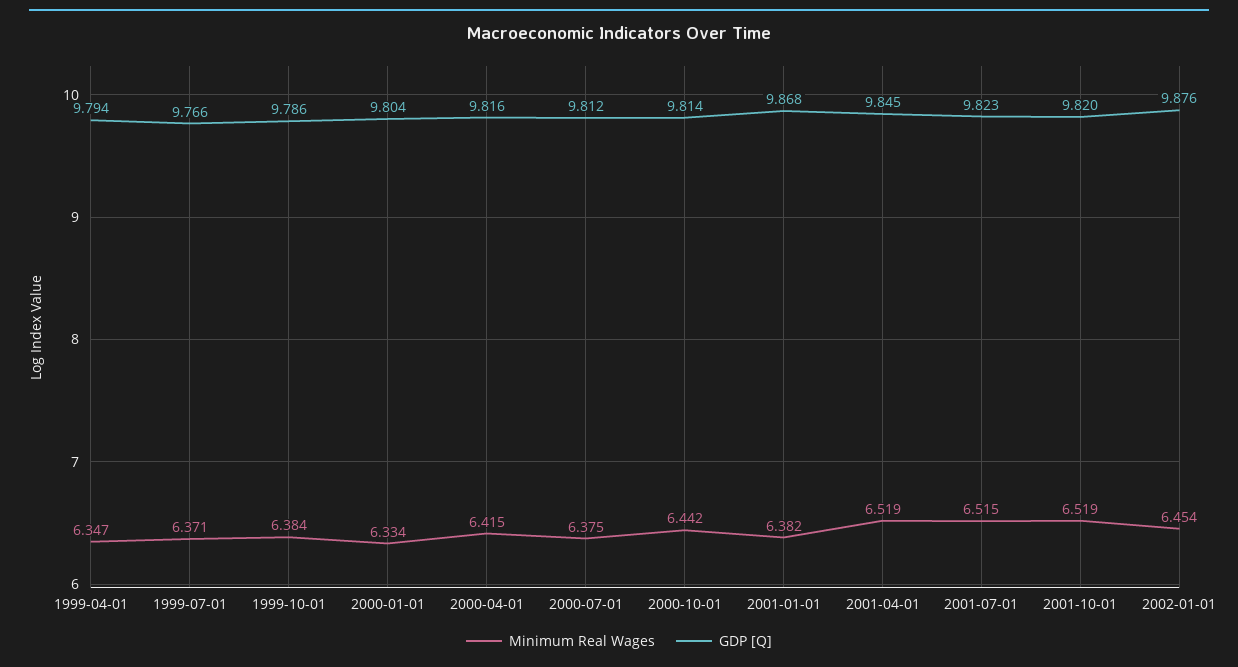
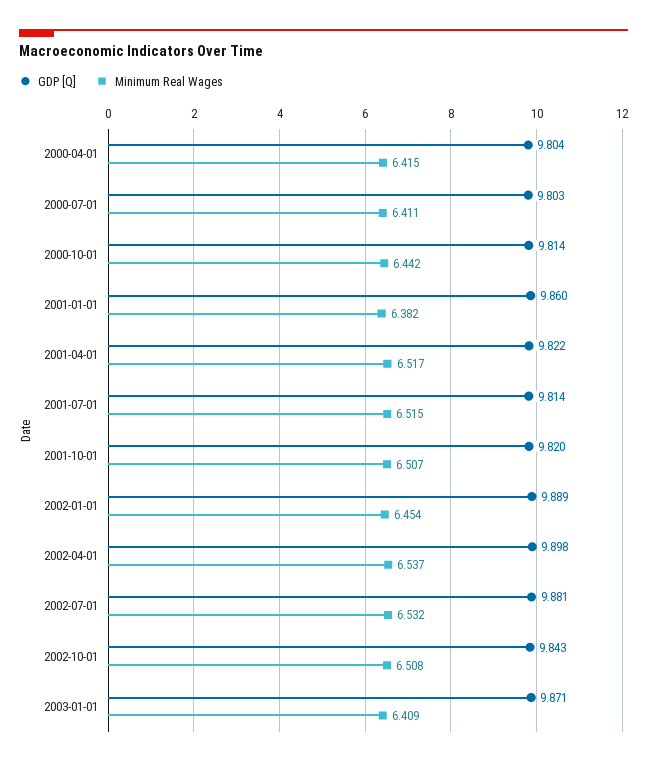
Minimum Real Wages, 1999-04-01: 6.347 -> none
GDP [Q], 1999-04-01: 9.794 -> none
Minimum Real Wages, 1999-07-01: 6.371 -> none
GDP [Q], 1999-07-01: 9.766 -> none
Minimum Real Wages, 1999-10-01: 6.384 -> none
GDP [Q], 1999-10-01: 9.786 -> none
Minimum Real Wages, 2000-01-01: 6.334 -> none
GDP [Q], 2000-01-01: 9.804 -> none
GDP [Q], 2000-04-01: 9.816 -> 9.804
Minimum Real Wages, 2000-07-01: 6.375 -> 6.411
GDP [Q], 2000-07-01: 9.812 -> 9.803
GDP [Q], 2001-01-01: 9.868 -> 9.86
Minimum Real Wages, 2001-04-01: 6.519 -> 6.517
GDP [Q], 2001-04-01: 9.845 -> 9.822
GDP [Q], 2001-07-01: 9.823 -> 9.814
Minimum Real Wages, 2001-10-01: 6.519 -> 6.507
GDP [Q], 2002-01-01: 9.876 -> 9.889
GDP [Q], 2002-04-01: none -> 9.898
Minimum Real Wages, 2002-04-01: none -> 6.537
GDP [Q], 2002-07-01: none -> 9.881
Minimum Real Wages, 2002-07-01: none -> 6.532
GDP [Q], 2002-10-01: none -> 9.843
Minimum Real Wages, 2002-10-01: none -> 6.508
GDP [Q], 2003-01-01: none -> 9.871
Minimum Real Wages, 2003-01-01: none -> 6.409

